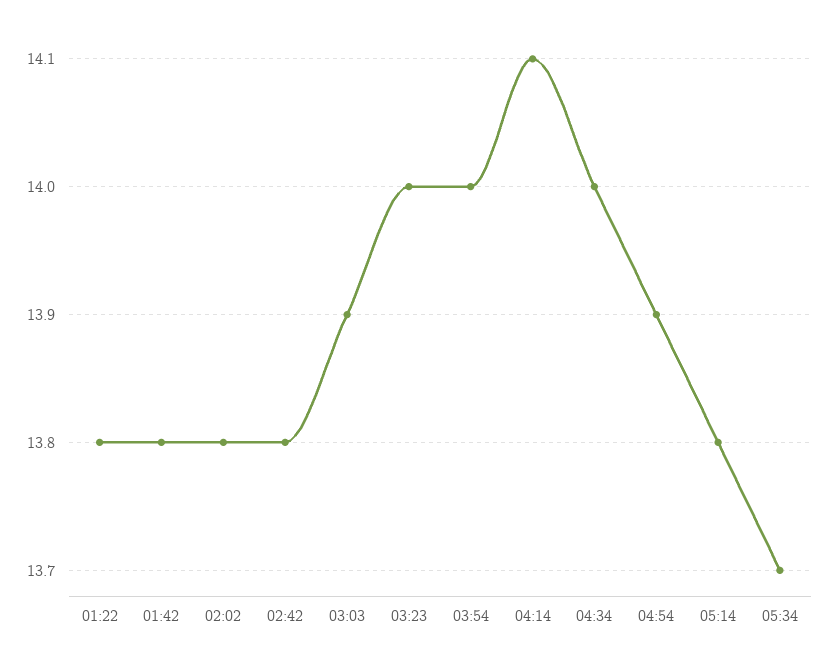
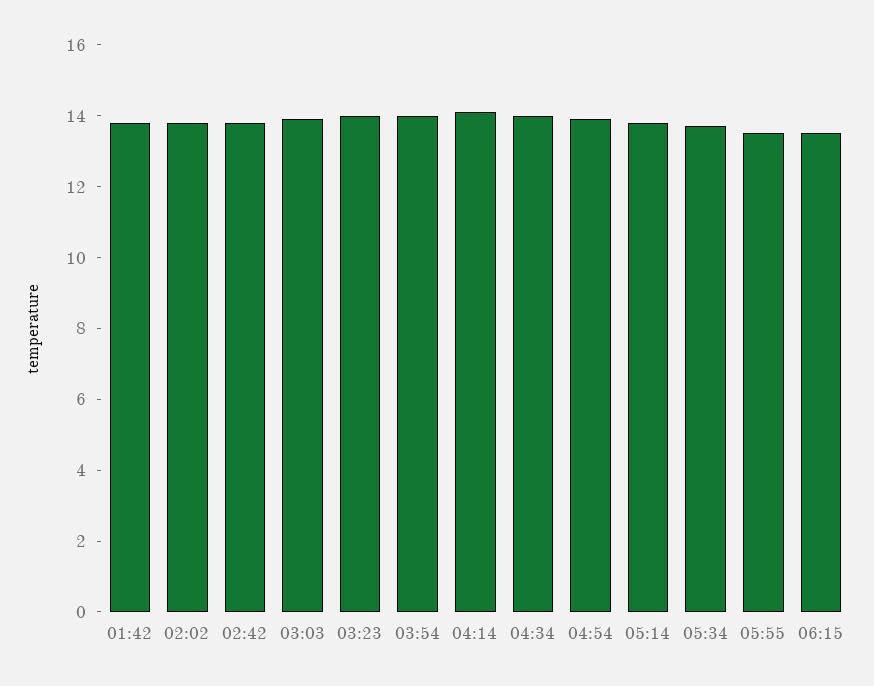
01:22: 13.8 -> none
05:55: none -> 13.5
06:15: none -> 13.5

